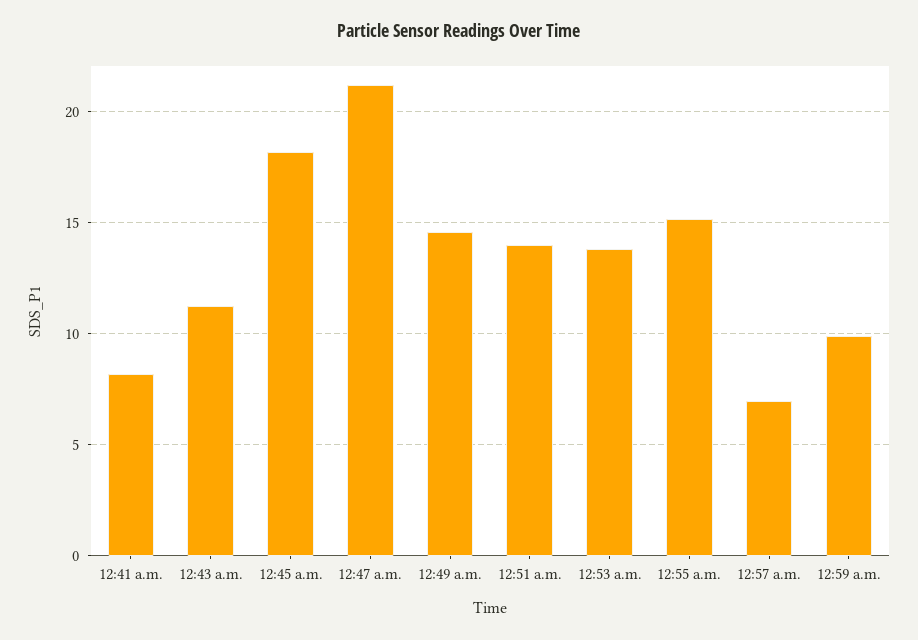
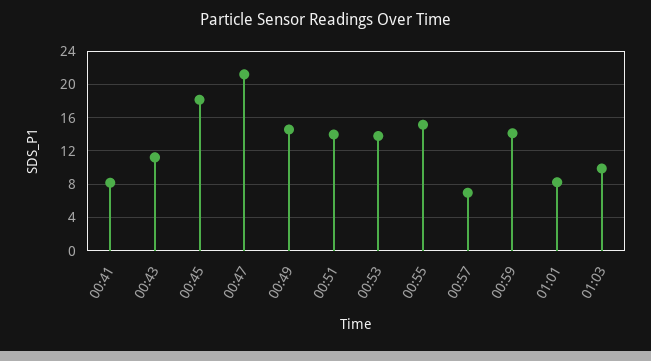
12:59 a.m.: 10 -> 14
01:01: none -> 8
01:03: none -> 10

